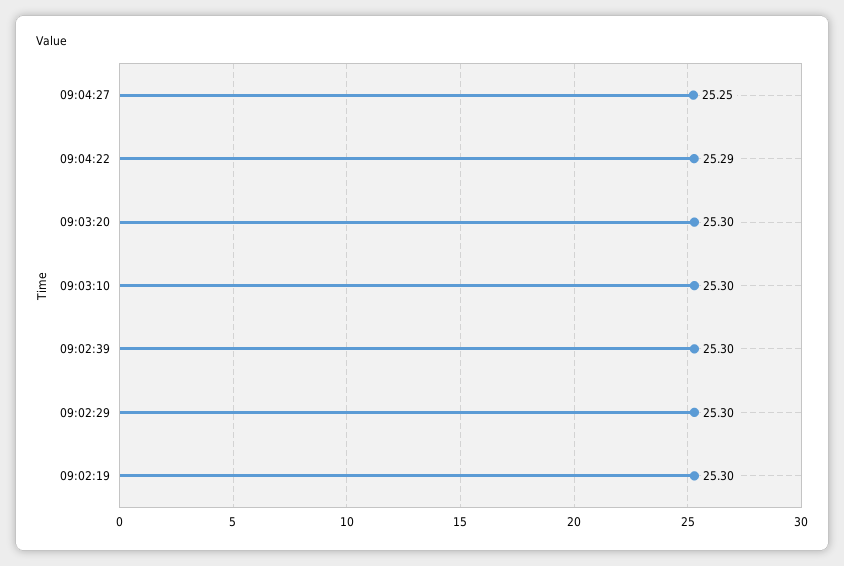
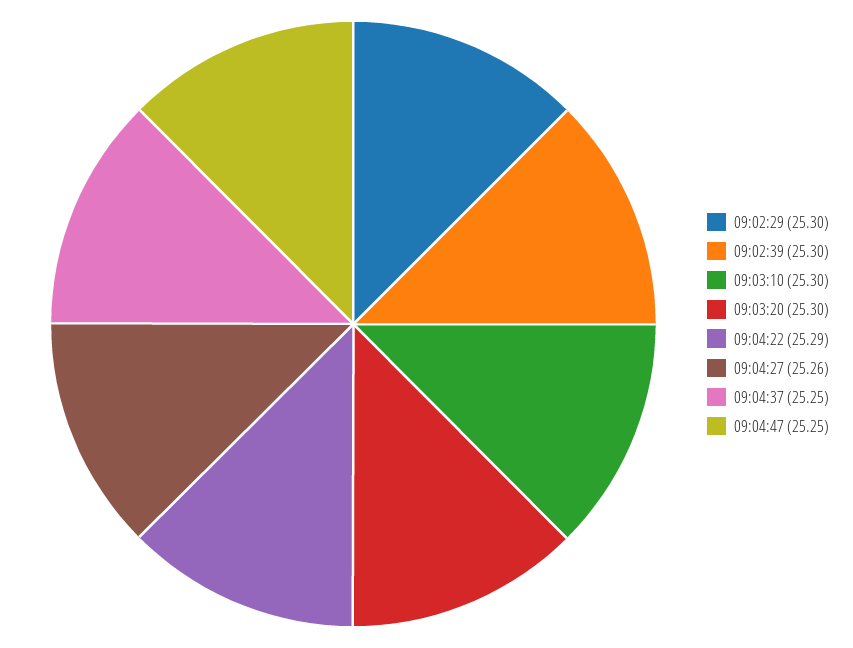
09:04:27: 25.25 -> 25.26
09:02:19: 25.3 -> none
09:04:37: none -> 25.25
09:04:47: none -> 25.25

